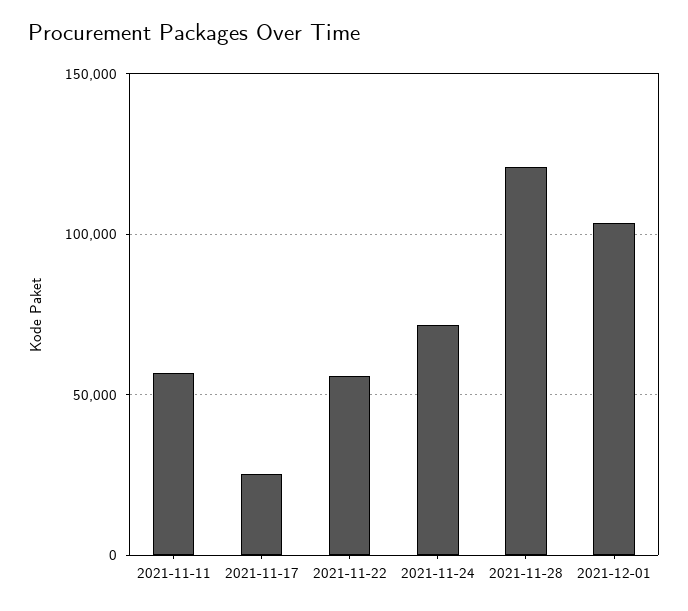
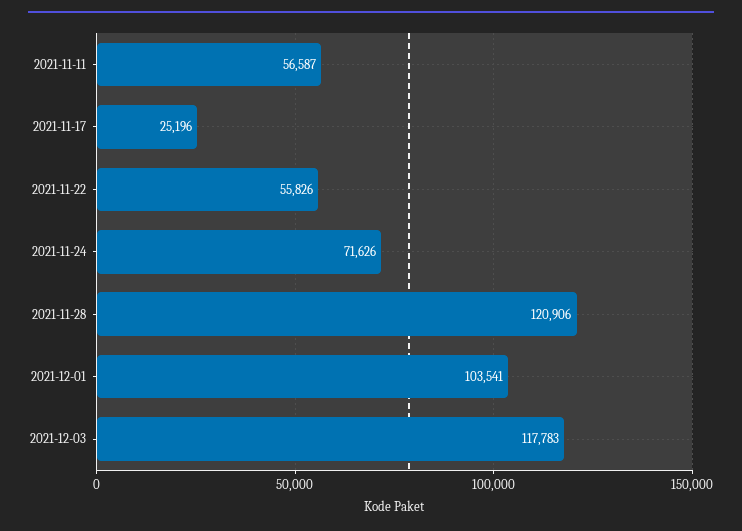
2021-12-03: none -> 117783

